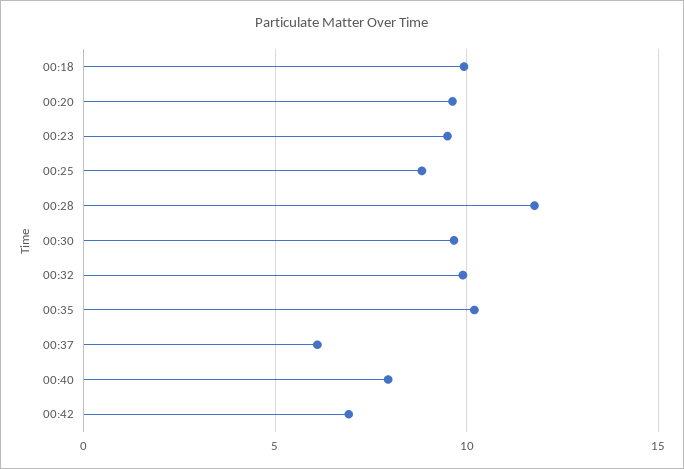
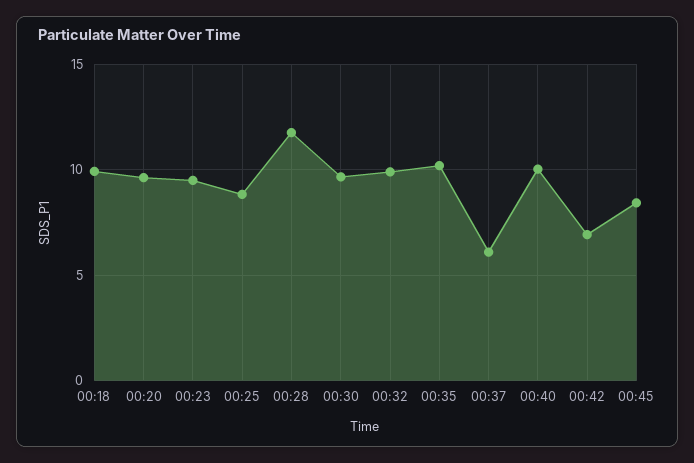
00:40: 8 -> 10
00:45: none -> 8.5

